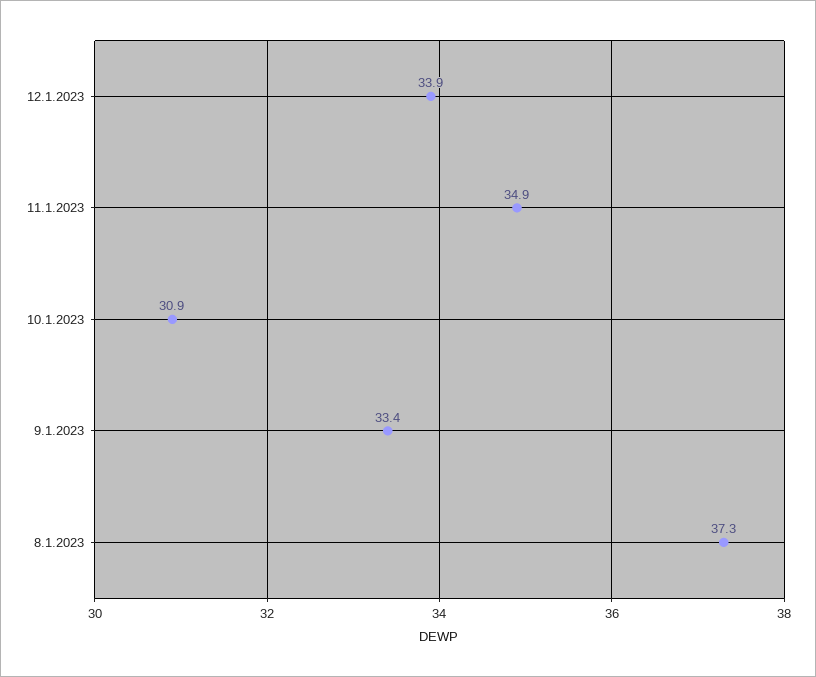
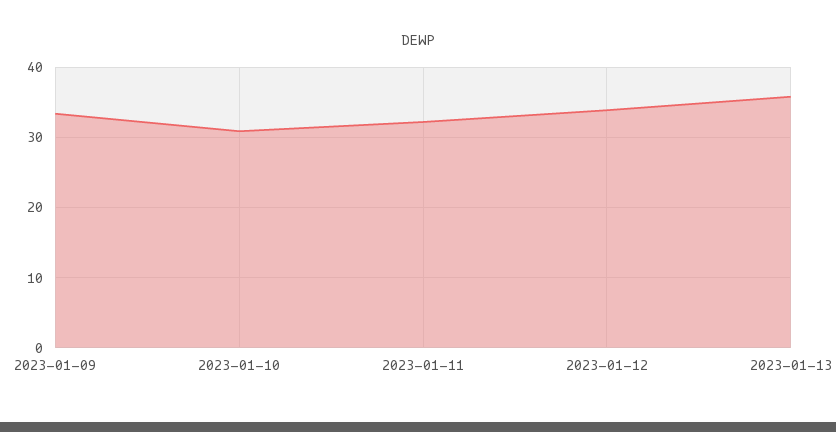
11.1.2023: 34.9 -> 32
8.1.2023: 37.3 -> none
2023-01-13: none -> 36

